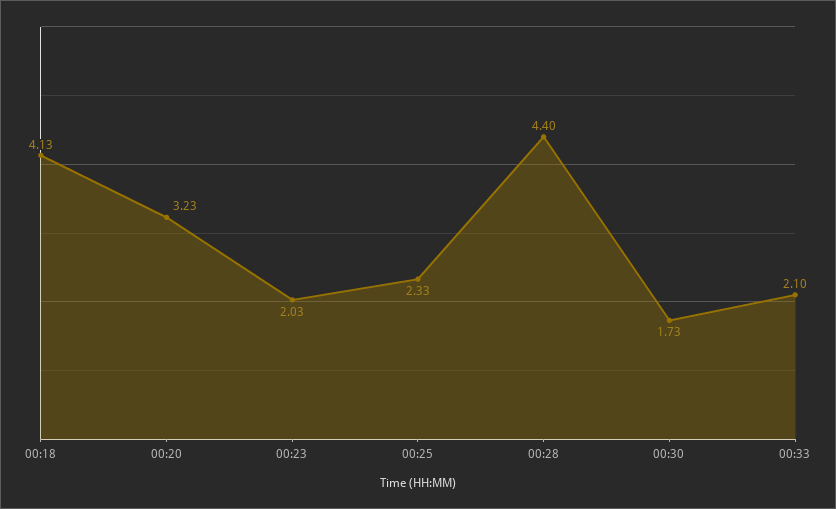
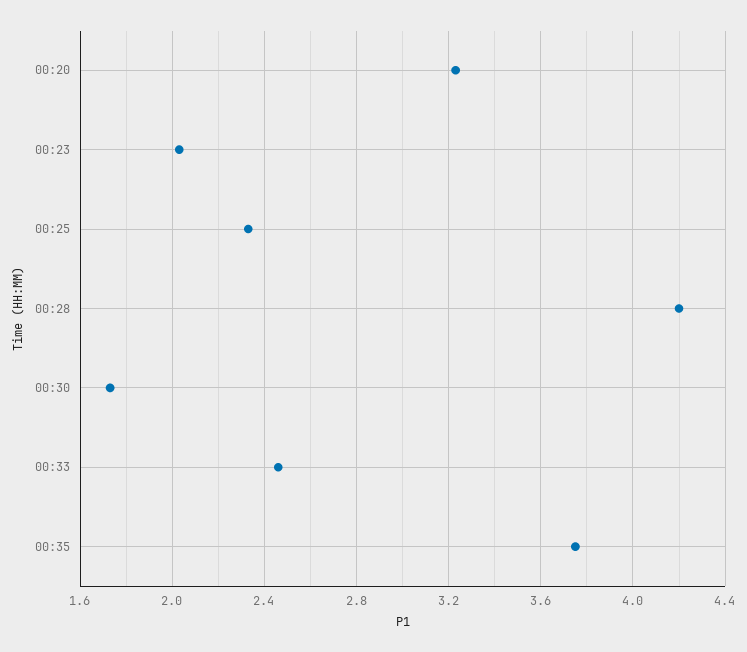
00:18: 4.13 -> none
00:28: 4.4 -> 4.2
00:33: 2.1 -> 2.45
00:35: none -> 3.75

